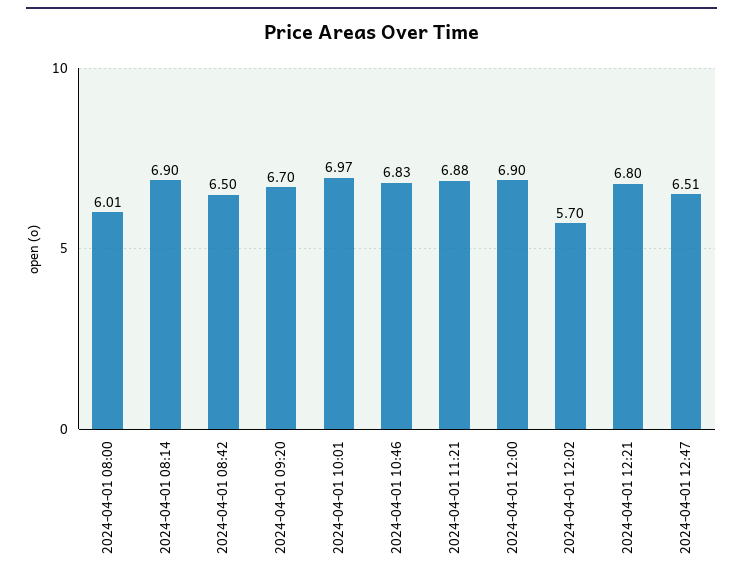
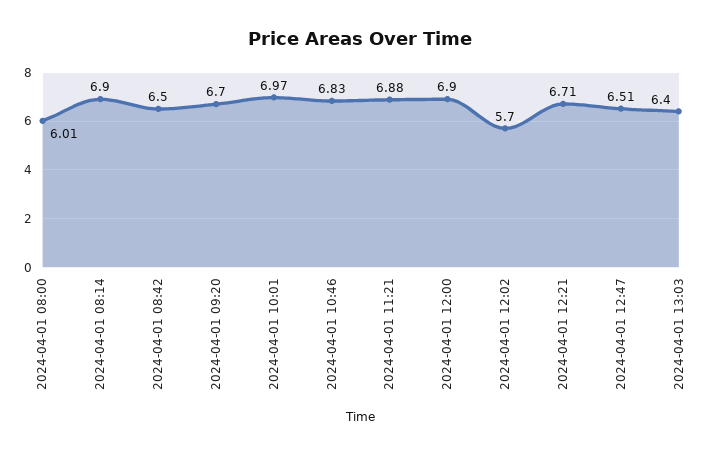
2024-04-01 12:21: 6.8 -> 6.71
2024-04-01 13:03: none -> 6.4

